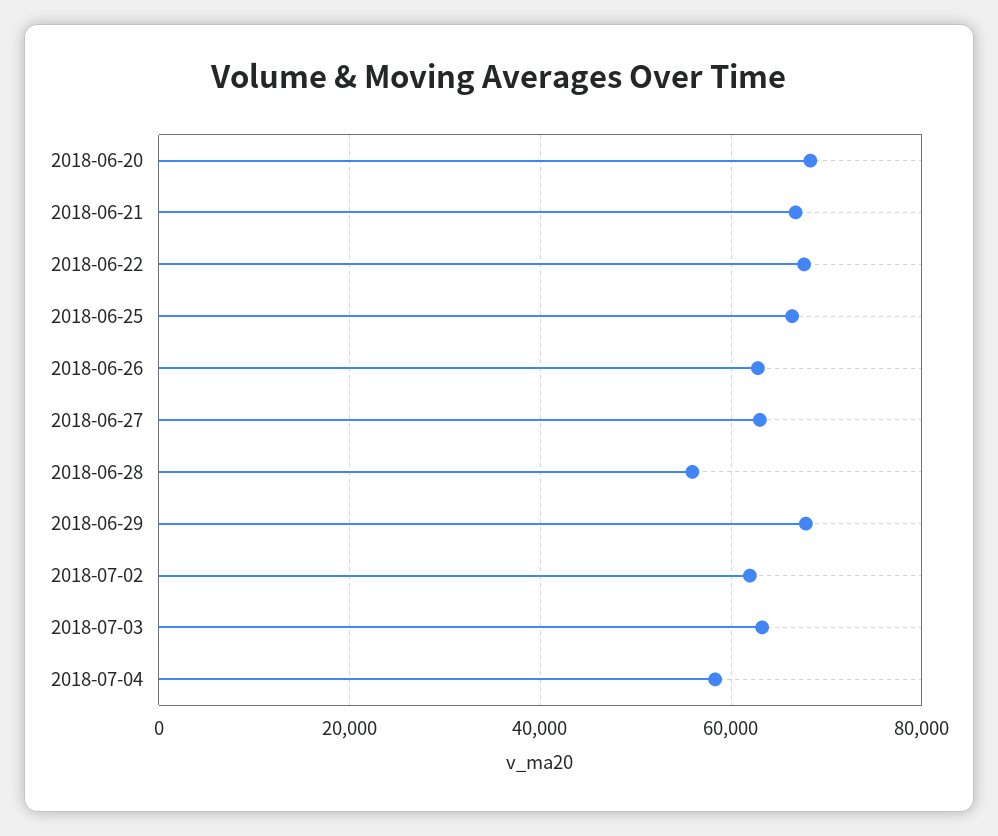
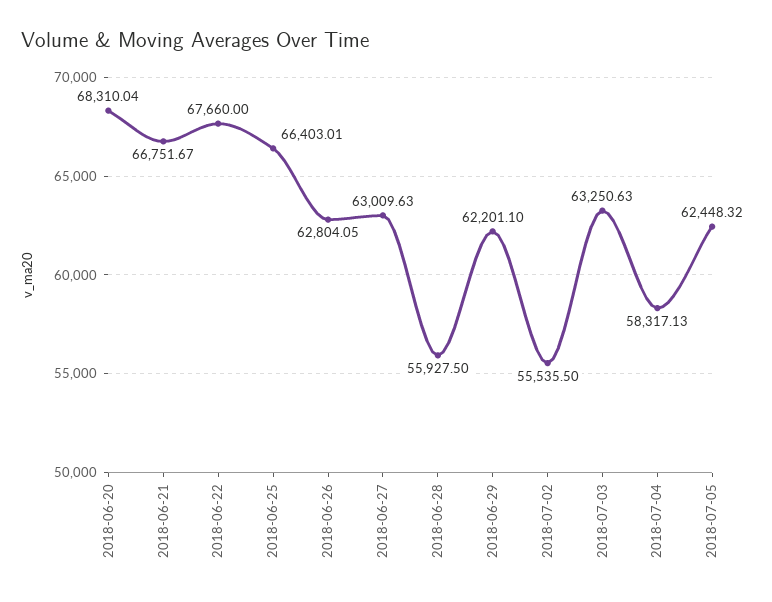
2018-06-29: 68000 -> 62201.1
2018-07-02: 62000 -> 55535.5
2018-07-05: none -> 62448.32

